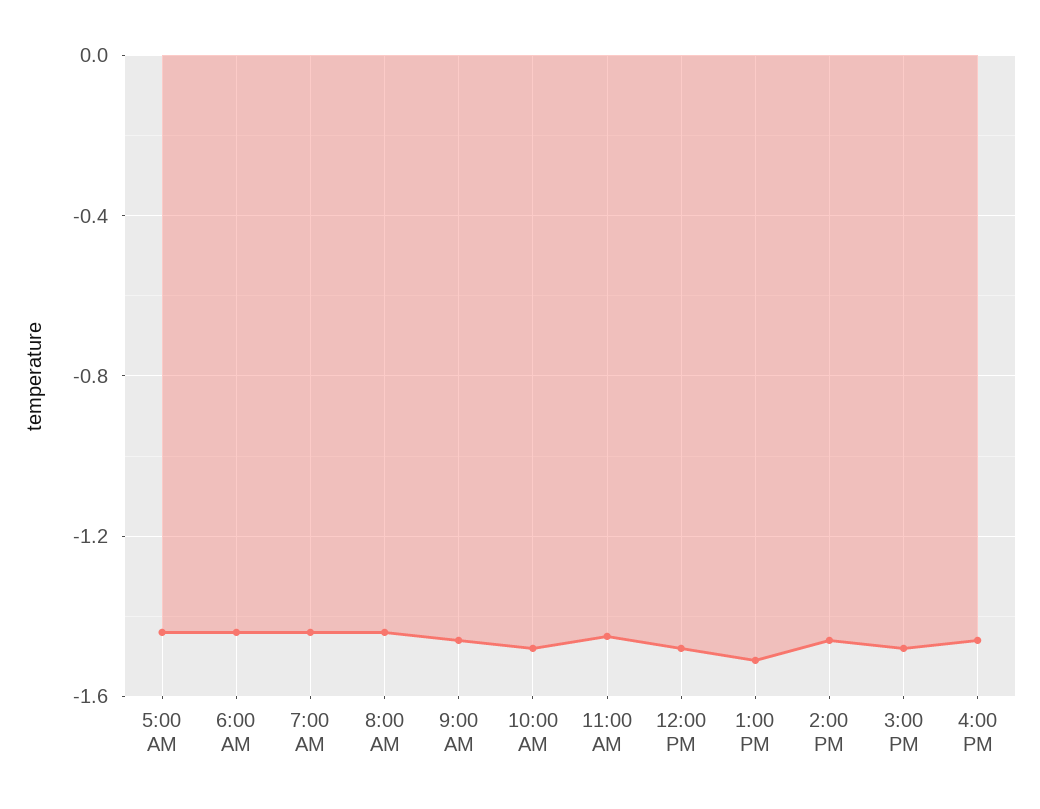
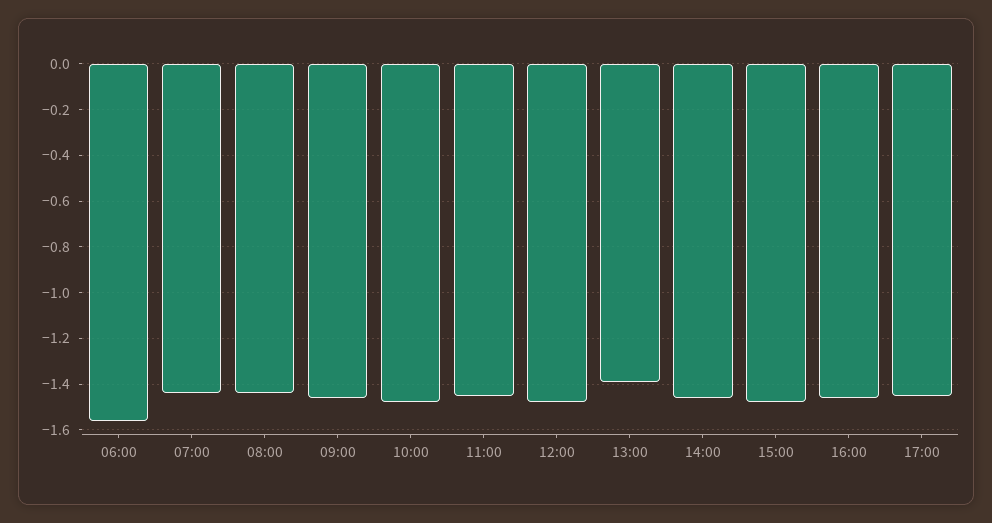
5:00 AM: -1.45 -> none
6:00 AM: -1.45 -> -1.55
1:00 PM: -1.5 -> -1.4
17:00: none -> -1.45

